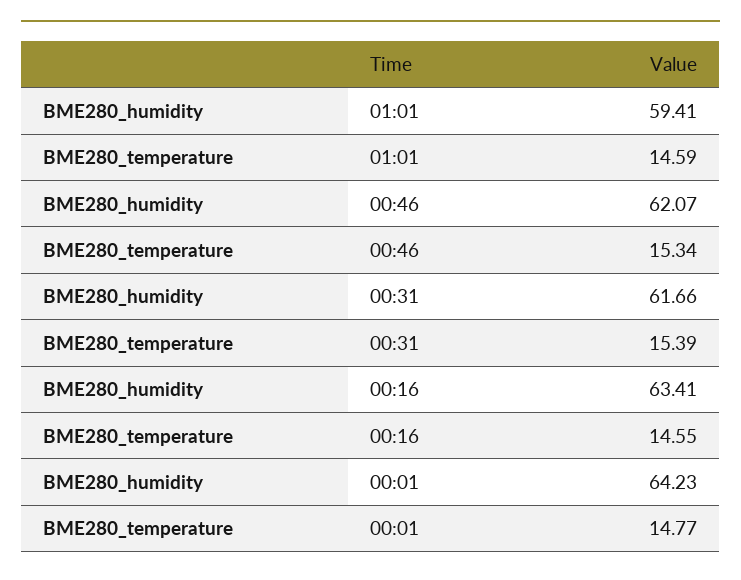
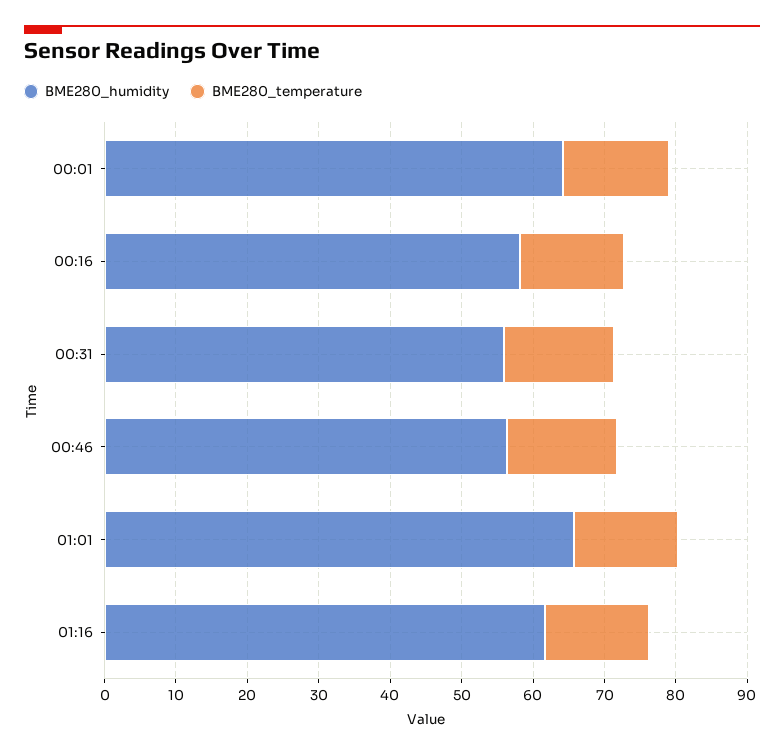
BME280_humidity, 01:01: 59.41 -> 66
BME280_humidity, 00:46: 62.07 -> 56
BME280_humidity, 00:31: 61.66 -> 56
BME280_humidity, 00:16: 63.41 -> 58
BME280_humidity, 01:16: none -> 62
BME280_temperature, 01:16: none -> 14

